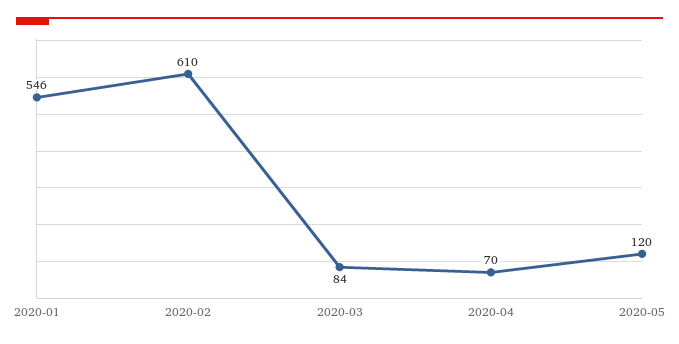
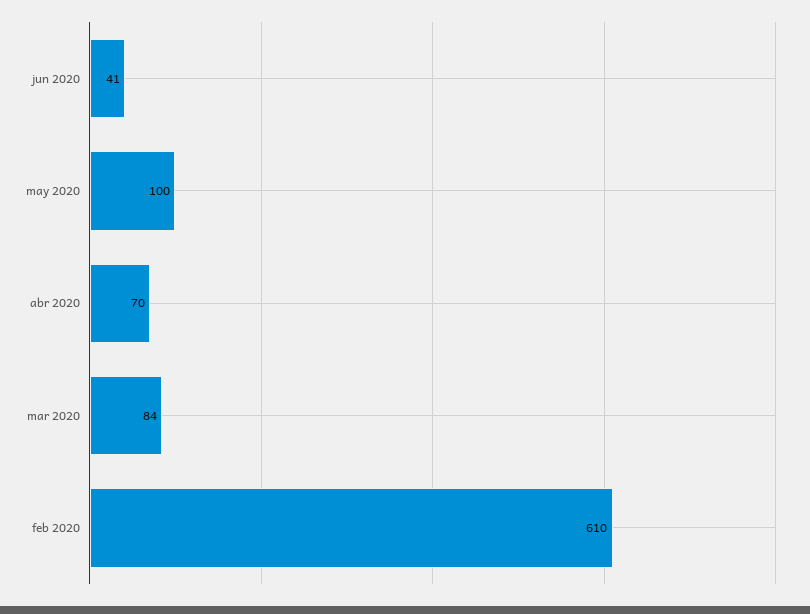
2020-01: 546 -> none
2020-05: 120 -> 100
jun 2020: none -> 41

